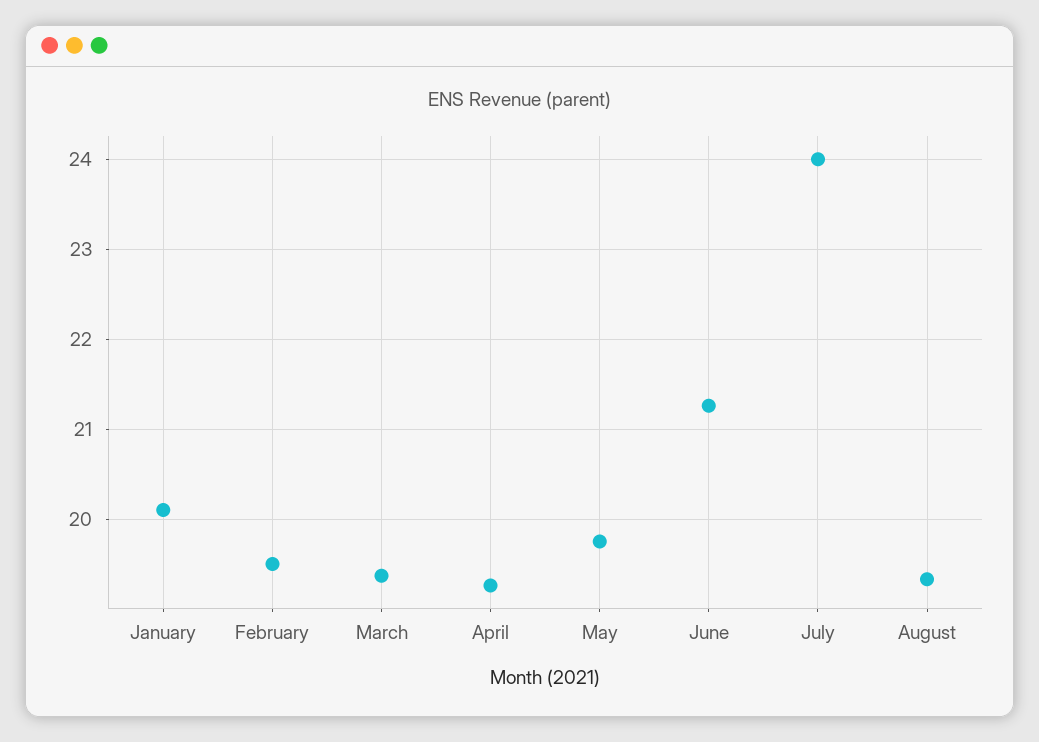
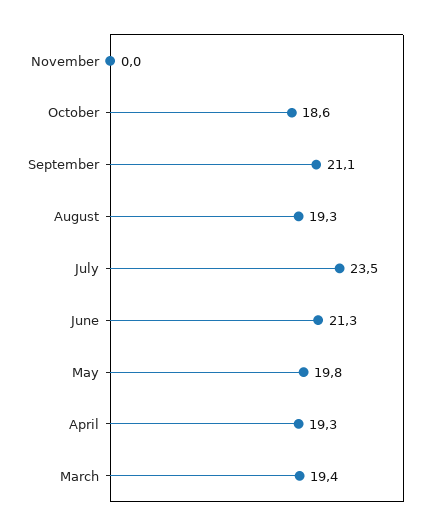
January: 20.1 -> none
February: 19.5 -> none
July: 24 -> 23.5
November: none -> 0
October: none -> 18.6
September: none -> 21.1

